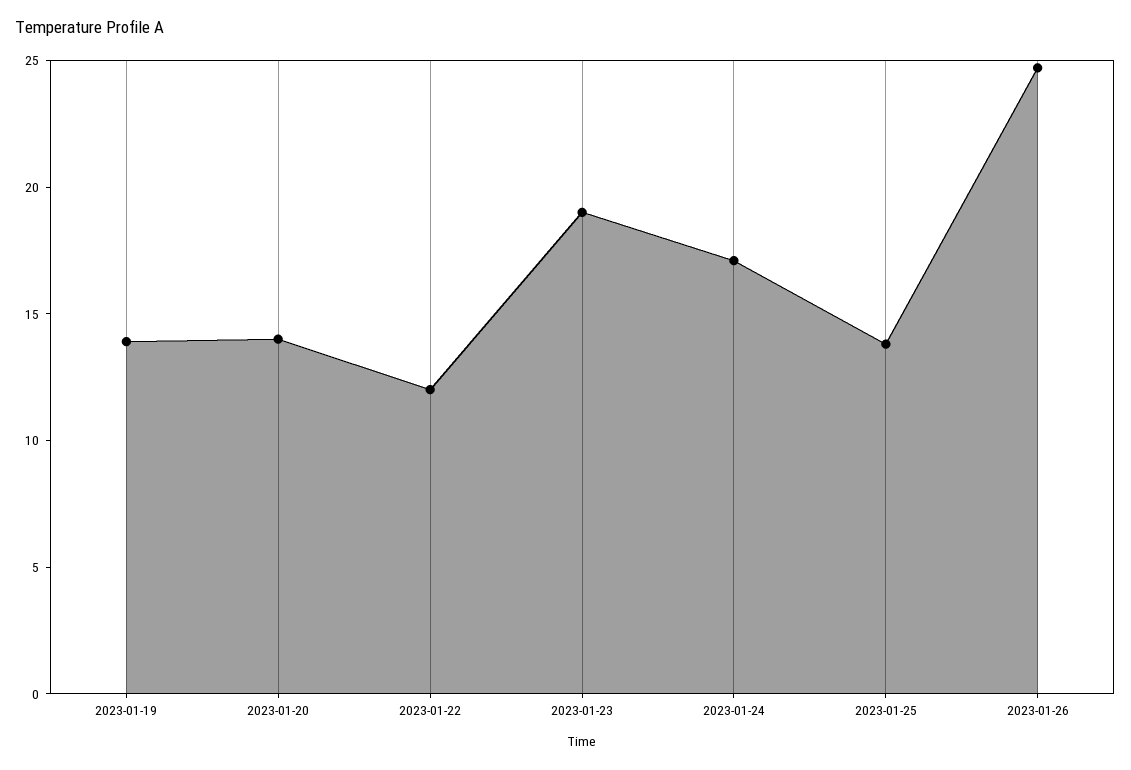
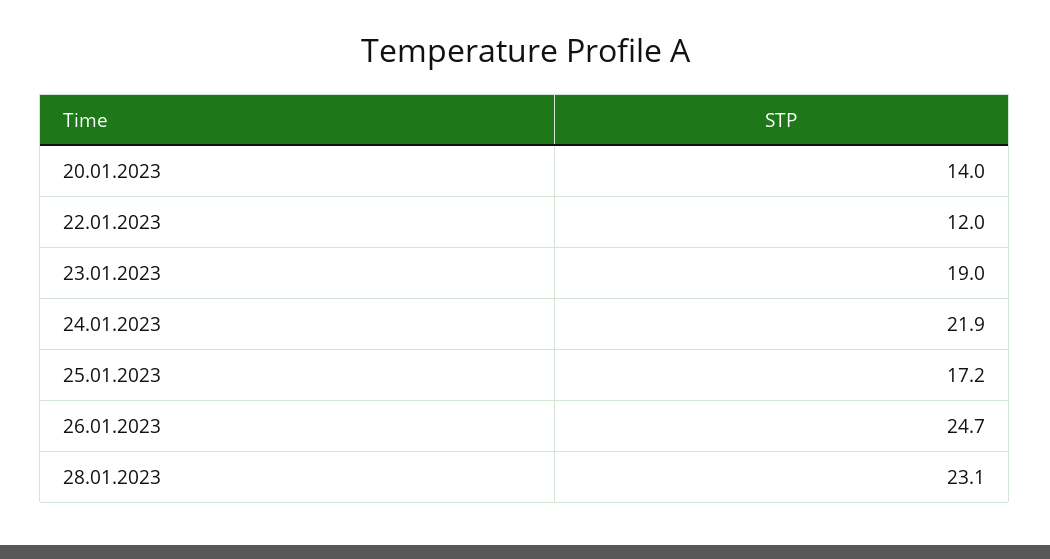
2023-01-19: 14 -> none
2023-01-24: 17 -> 21.9
2023-01-25: 14 -> 17.2
28.01.2023: none -> 23.1

